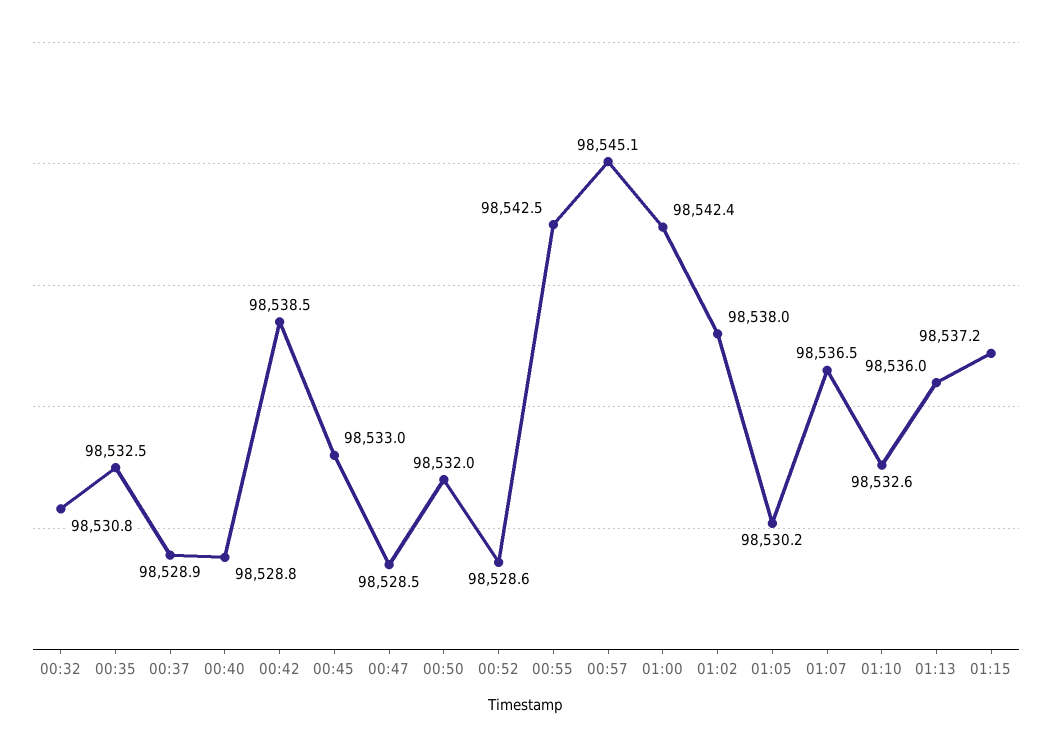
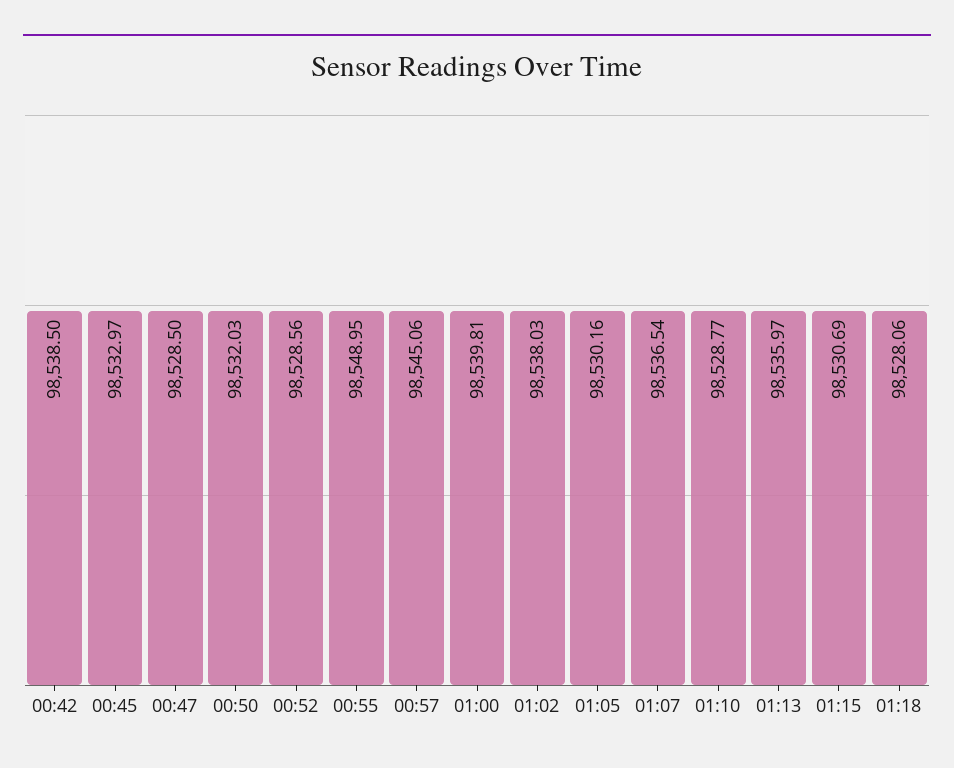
00:32: 98530.8 -> none
00:35: 98532.5 -> none
00:37: 98528.9 -> none
00:40: 98528.8 -> none
00:55: 98542.5 -> 98548.95
01:00: 98542.4 -> 98539.81
01:10: 98532.6 -> 98528.77
01:15: 98537.2 -> 98530.69
01:18: none -> 98528.06

